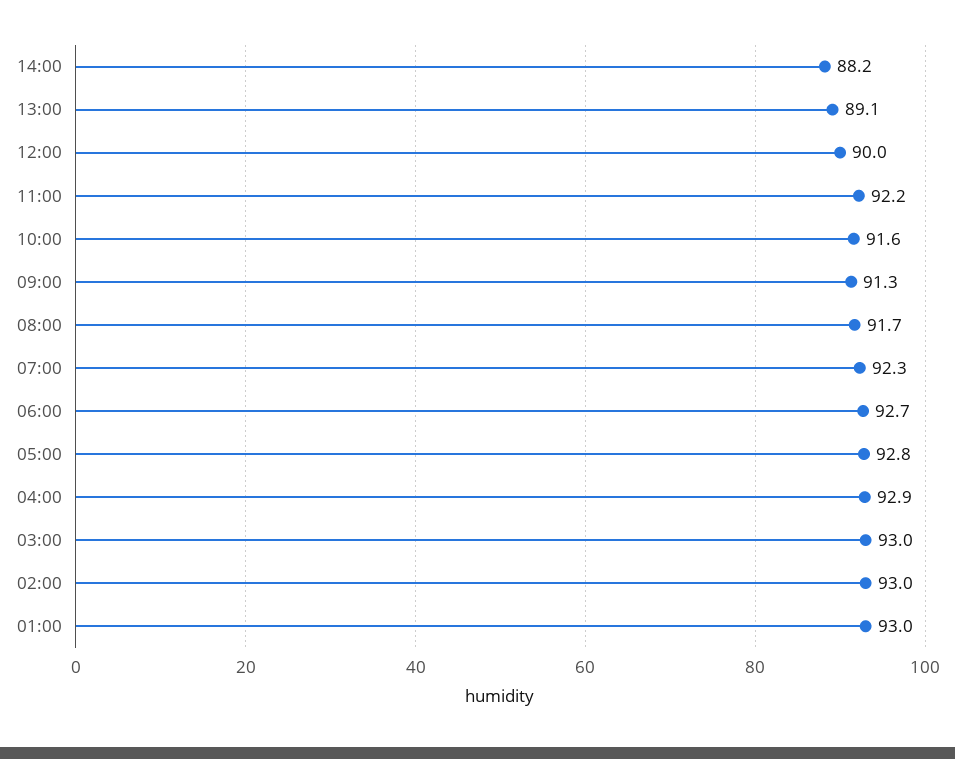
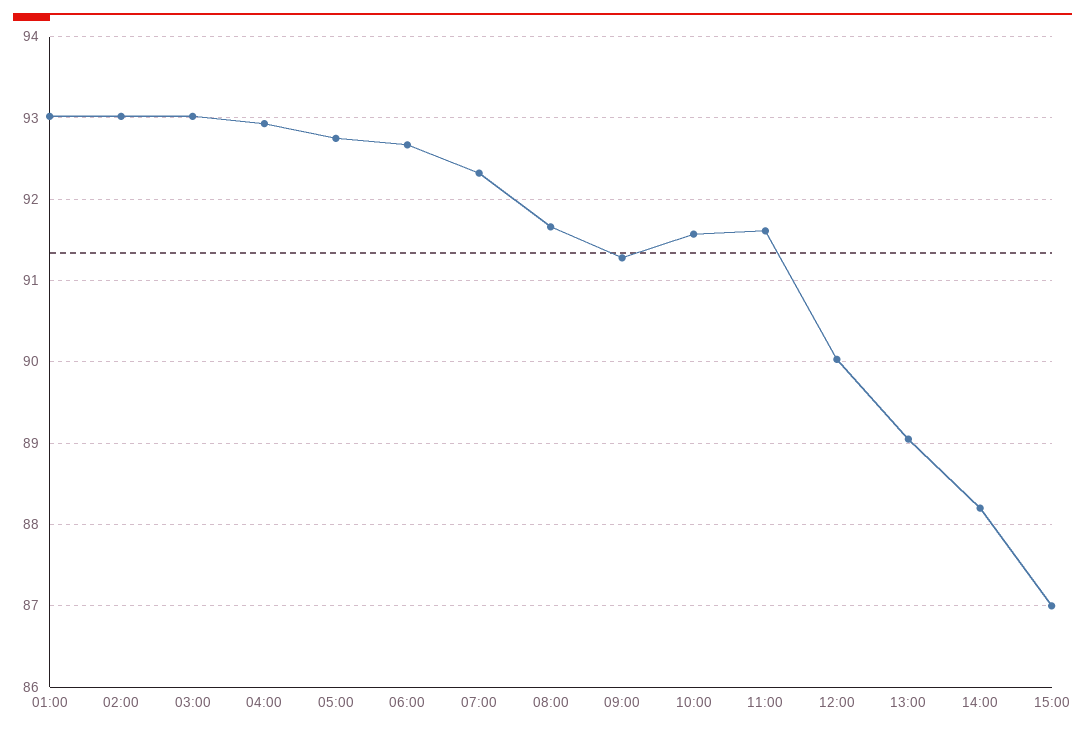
11:00: 92.2 -> 91.6
15:00: none -> 87

